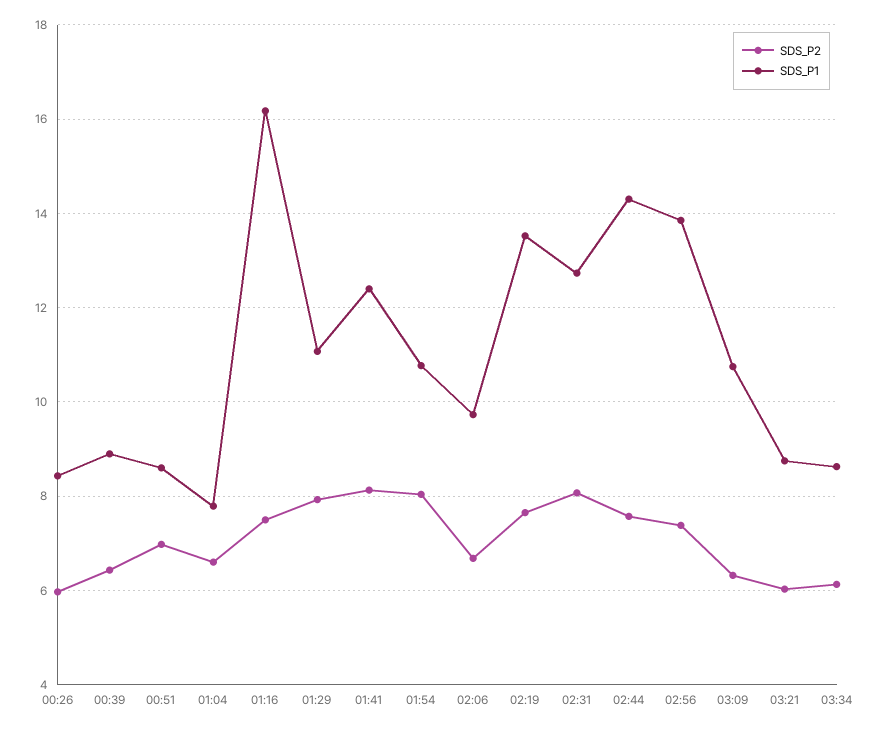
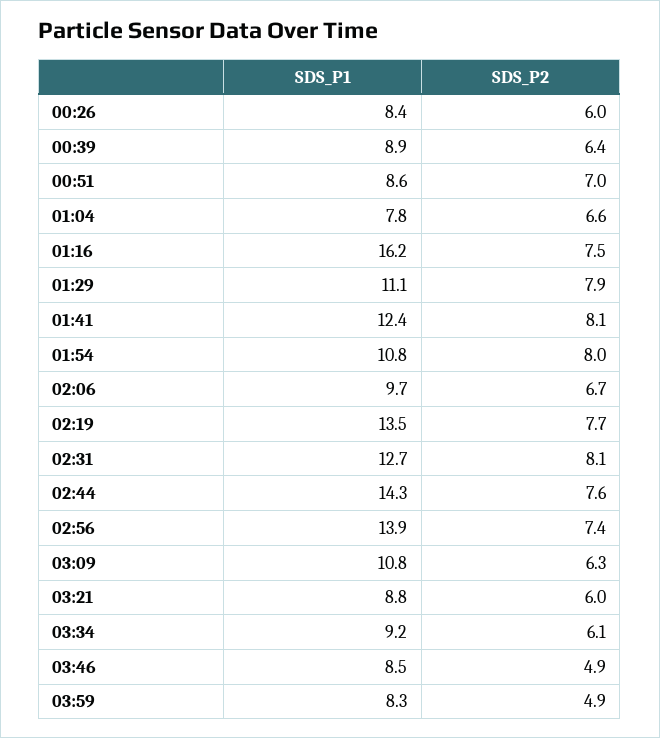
SDS_P1, 03:34: 8.6 -> 9.2
SDS_P1, 03:46: none -> 8.5
SDS_P2, 03:46: none -> 4.9
SDS_P1, 03:59: none -> 8.3
SDS_P2, 03:59: none -> 4.9

